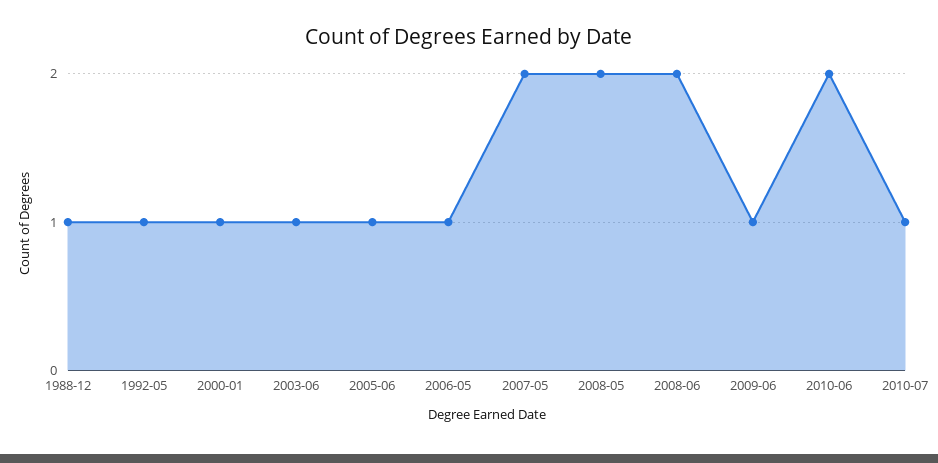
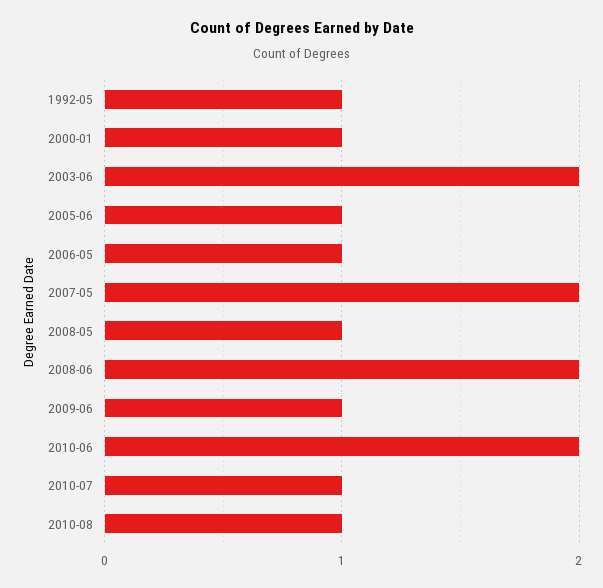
1988-12: 1 -> none
2003-06: 1 -> 2
2008-05: 2 -> 1
2010-08: none -> 1

